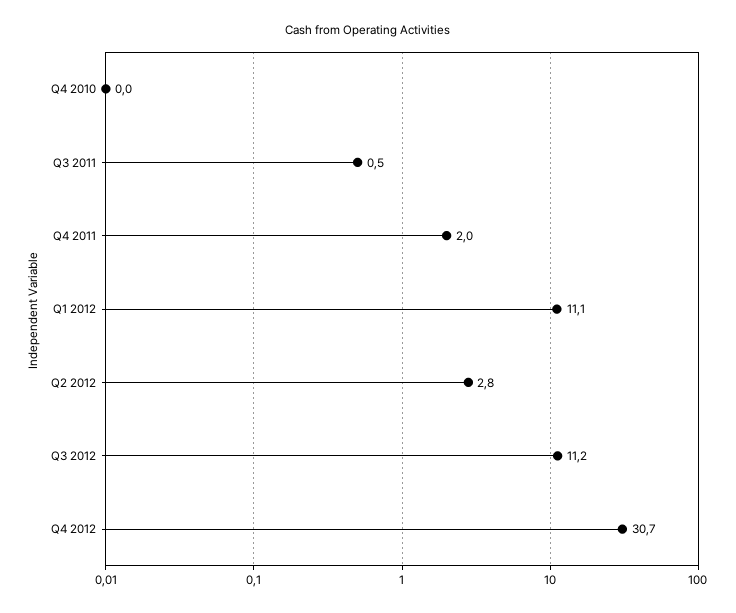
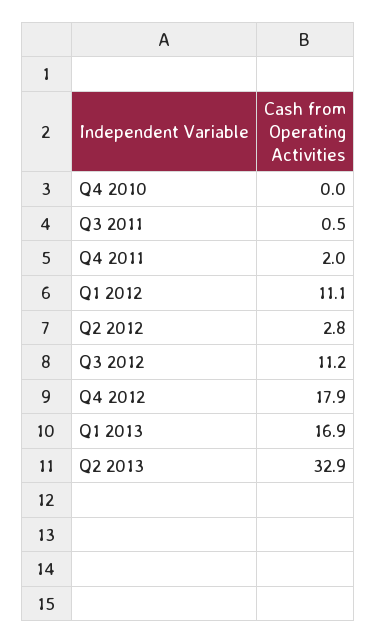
Q4 2012: 30.7 -> 17.9
Q1 2013: none -> 16.9
Q2 2013: none -> 32.9

